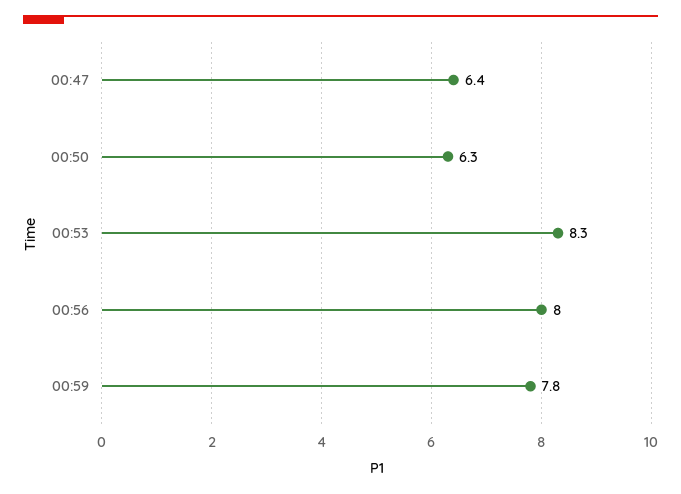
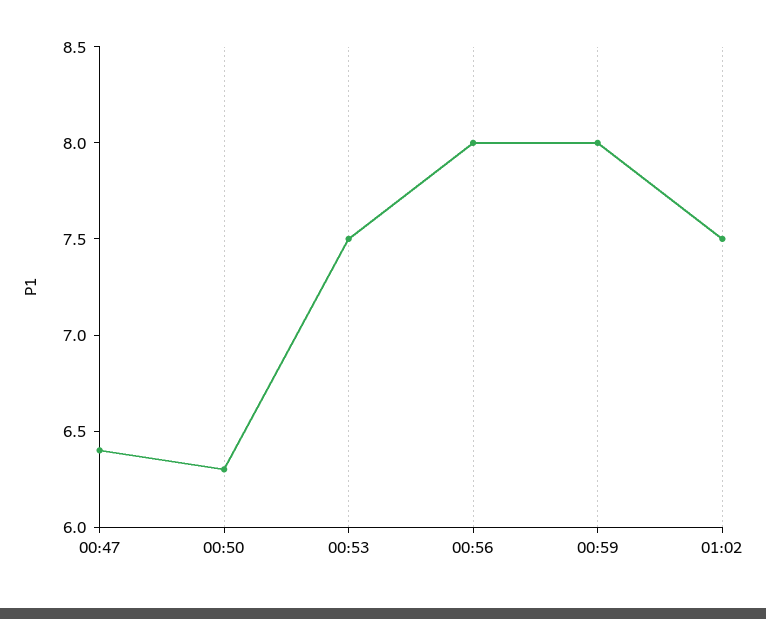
00:53: 8.3 -> 7.5
00:59: 7.8 -> 8
01:02: none -> 7.5

